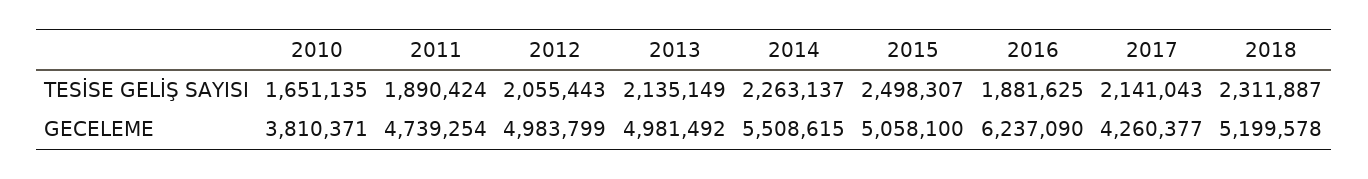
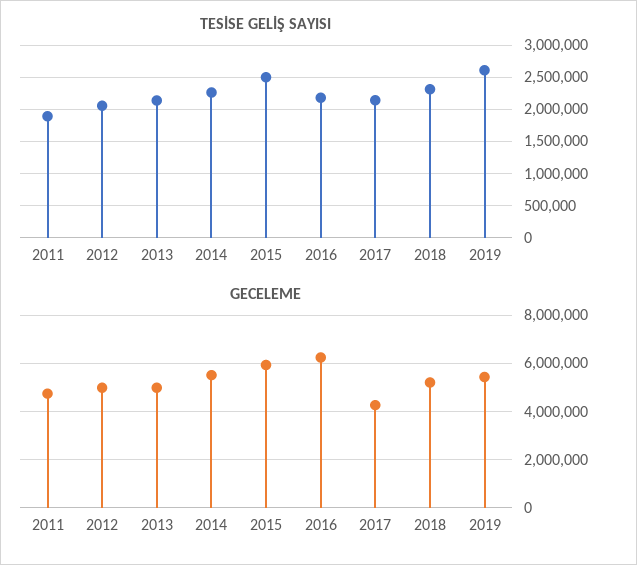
TESİSE GELİŞ SAYISI, 2010: 1651135 -> none
TESİSE GELİŞ SAYISI, 2016: 1881625 -> 2200000
GECELEME, 2010: 3810371 -> none
GECELEME, 2015: 5058100 -> 6000000
TESİSE GELİŞ SAYISI, 2019: none -> 2600000
GECELEME, 2019: none -> 5500000

